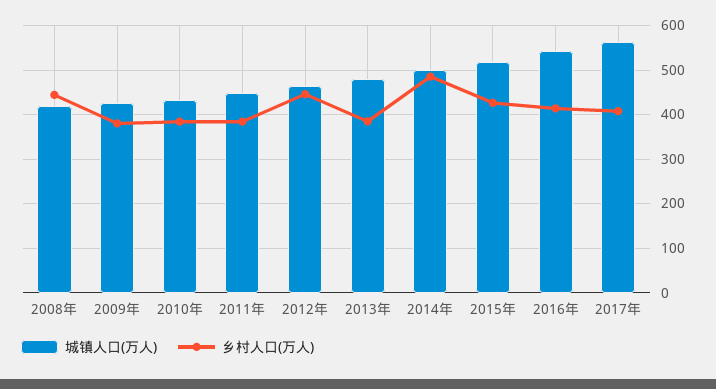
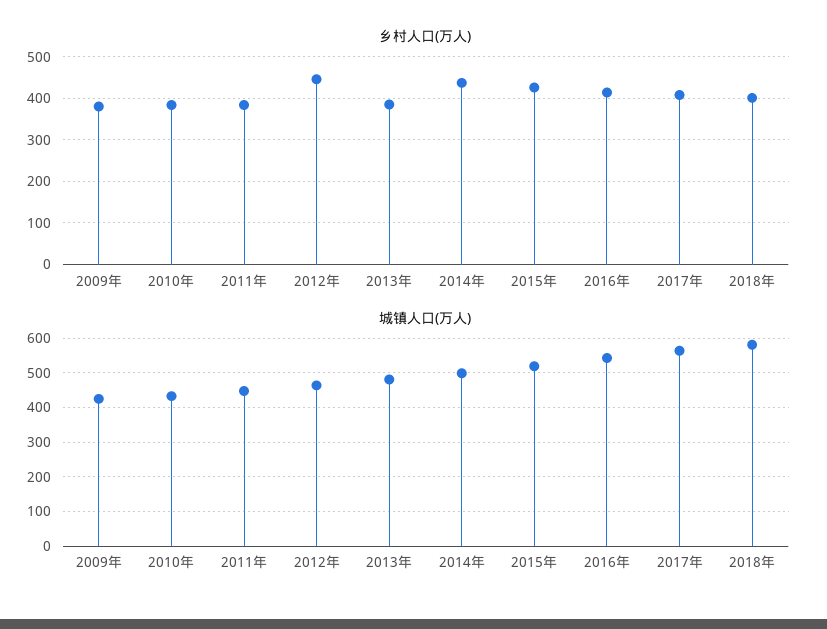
城镇人口(万人), 2008年: 420 -> none
乡村人口(万人), 2008年: 440 -> none
乡村人口(万人), 2014年: 480 -> 440
乡村人口(万人), 2018年: none -> 400
城镇人口(万人), 2018年: none -> 580

